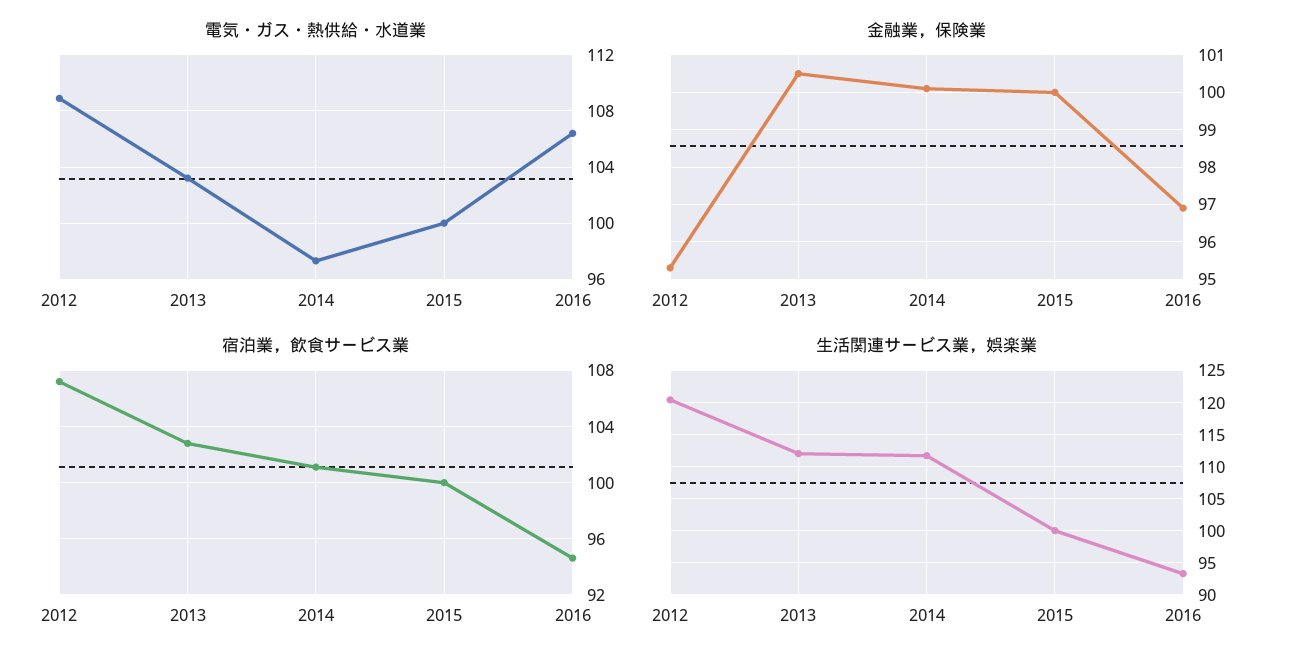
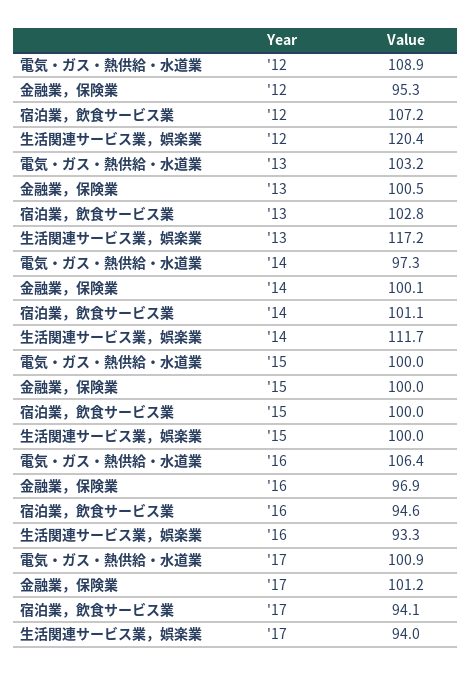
生活関連サービス業，娯楽業, 2013: 112 -> 117.2
電気・ガス・熱供給・水道業, '17: none -> 100.9
金融業，保険業, '17: none -> 101.2
宿泊業，飲食サービス業, '17: none -> 94.1
生活関連サービス業，娯楽業, '17: none -> 94

